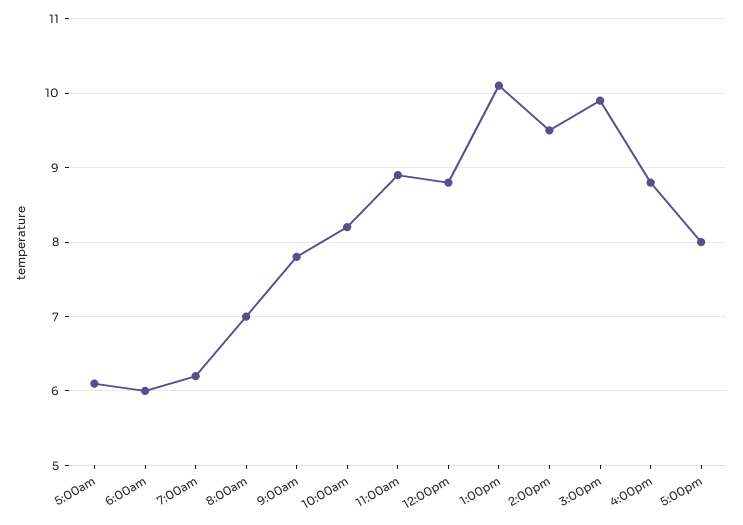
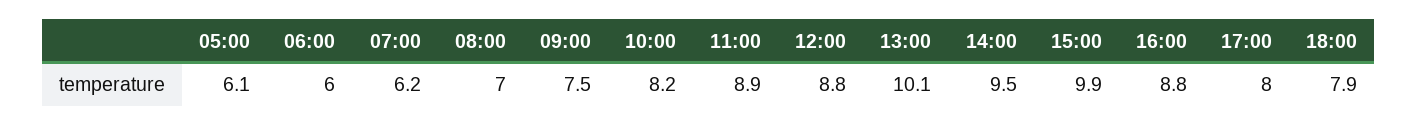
9:00am: 7.8 -> 7.5
18:00: none -> 7.9

